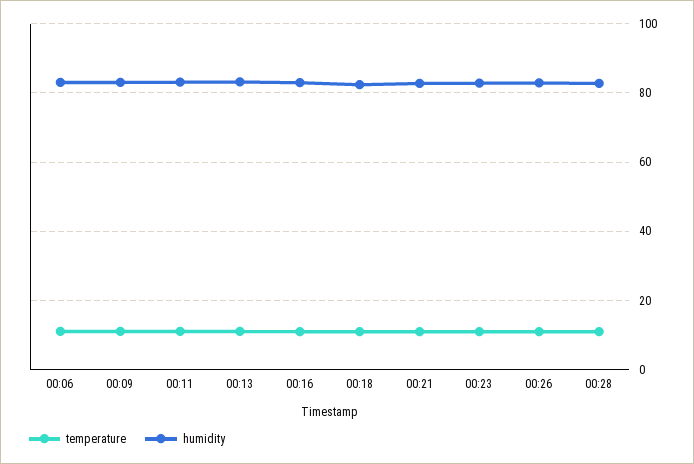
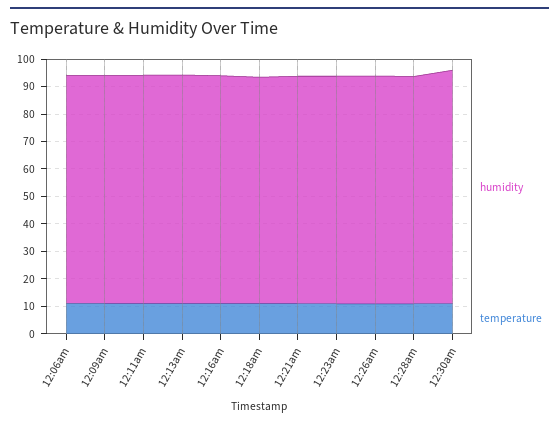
humidity, 12:30am: none -> 85
temperature, 12:30am: none -> 10

